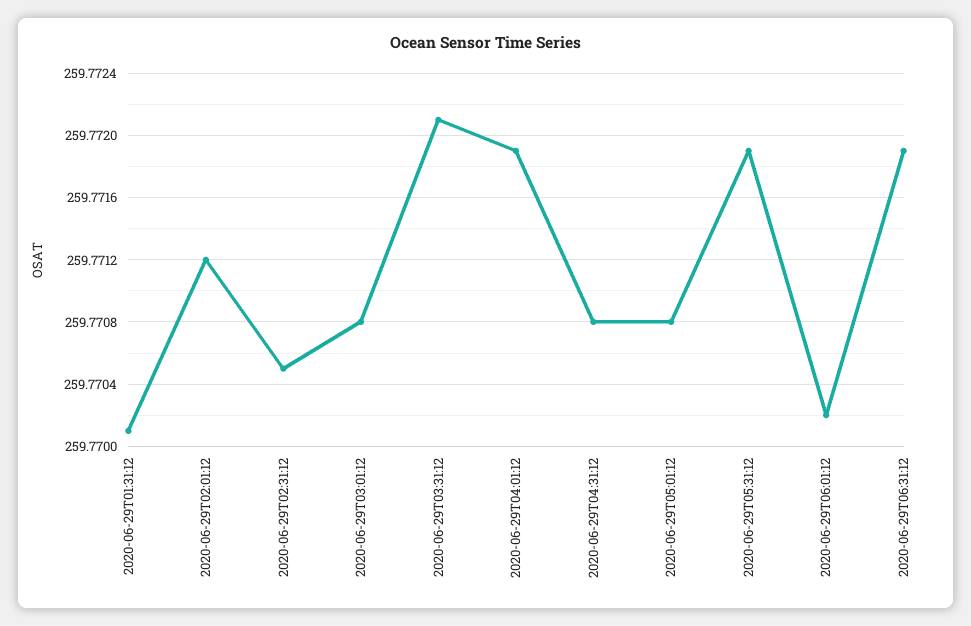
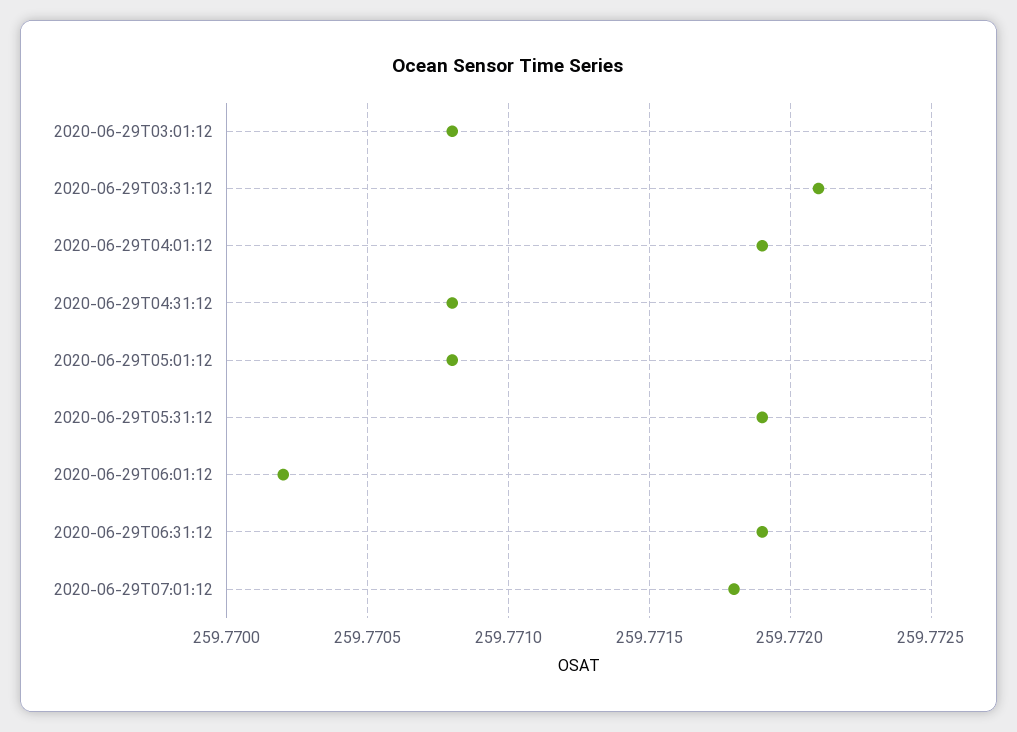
2020-06-29T01:31:12: 259.7701 -> none
2020-06-29T02:01:12: 259.7712 -> none
2020-06-29T02:31:12: 259.7705 -> none
2020-06-29T07:01:12: none -> 259.7718

